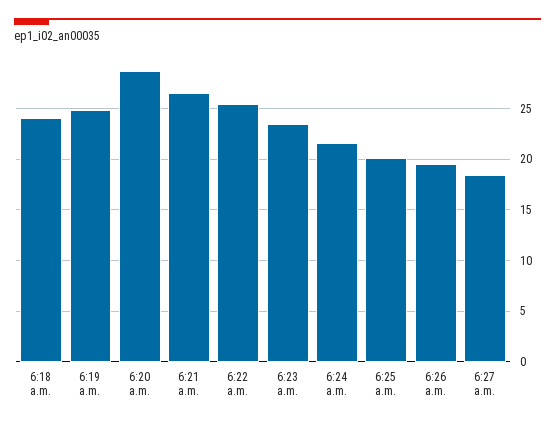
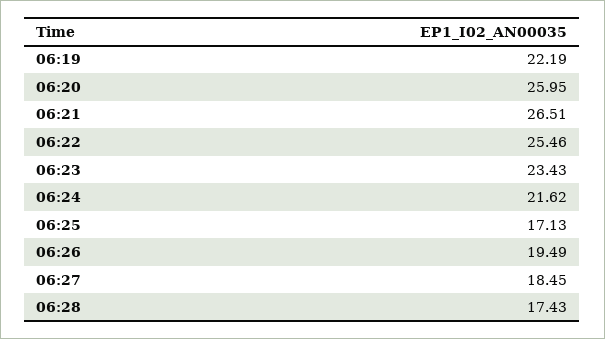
6:18 a.m.: 24 -> none
6:19 a.m.: 25 -> 22.19
6:20 a.m.: 29 -> 25.95
6:25 a.m.: 20 -> 17.13
06:28: none -> 17.43

